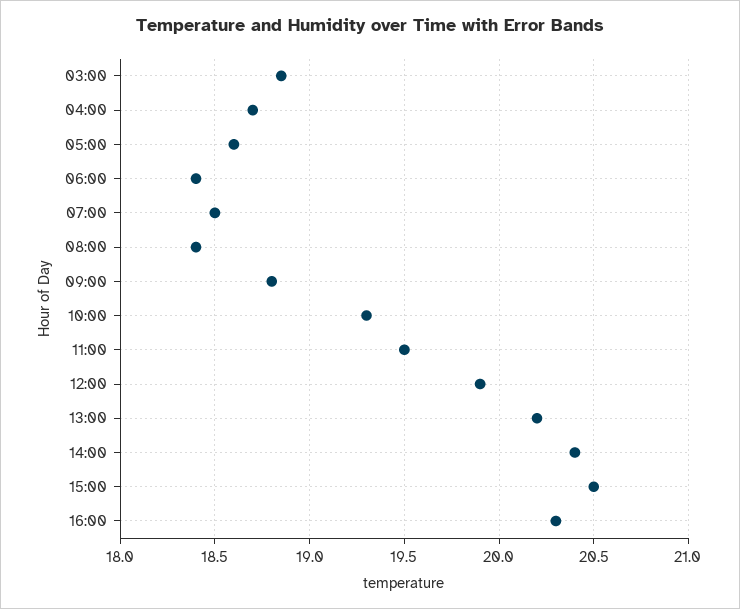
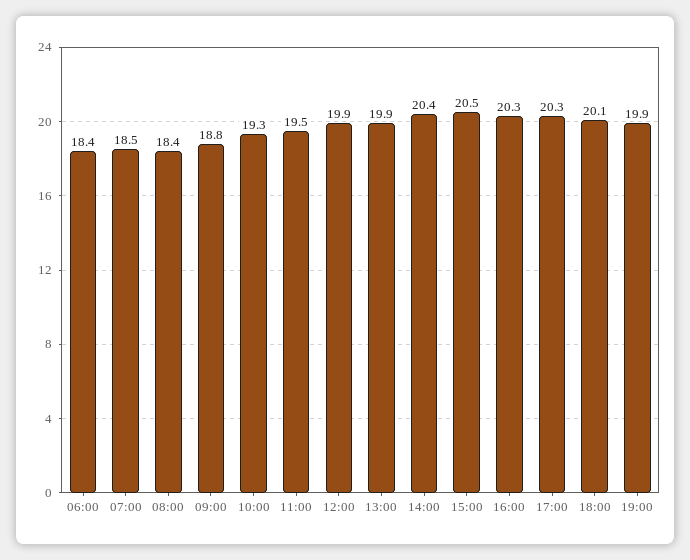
03:00: 18.85 -> none
04:00: 18.7 -> none
05:00: 18.6 -> none
13:00: 20.2 -> 19.9
17:00: none -> 20.3
18:00: none -> 20.1
19:00: none -> 19.9

